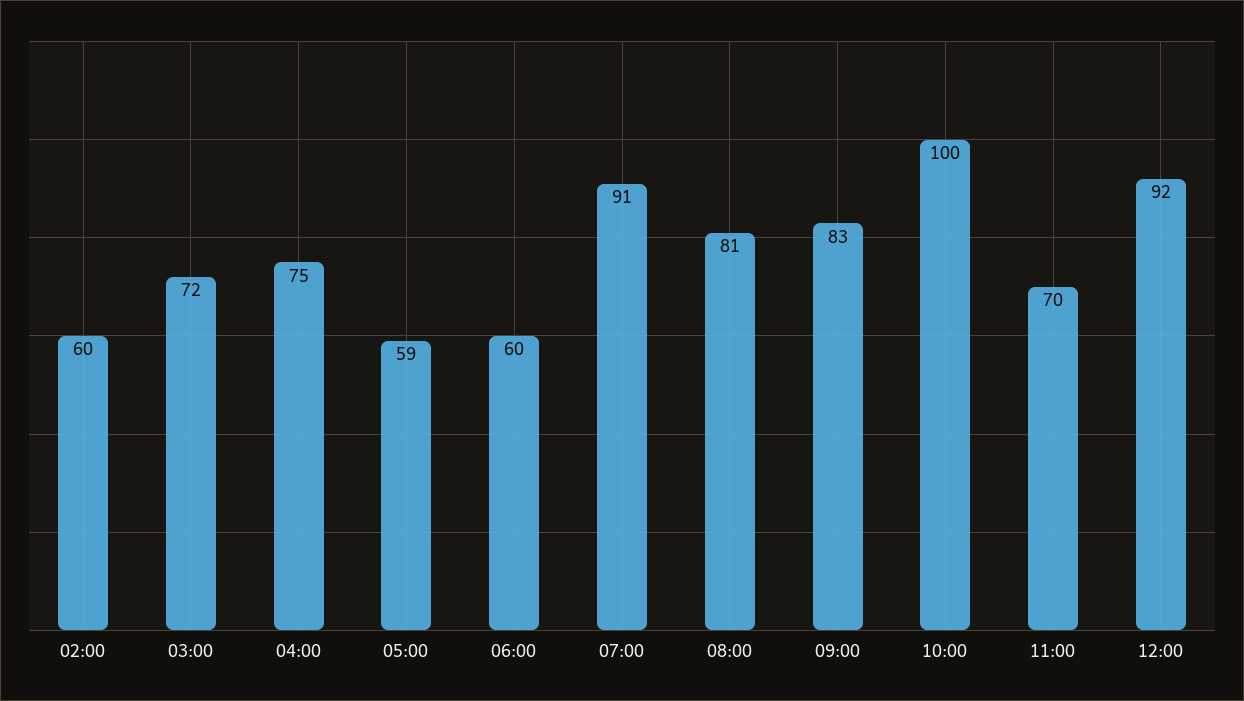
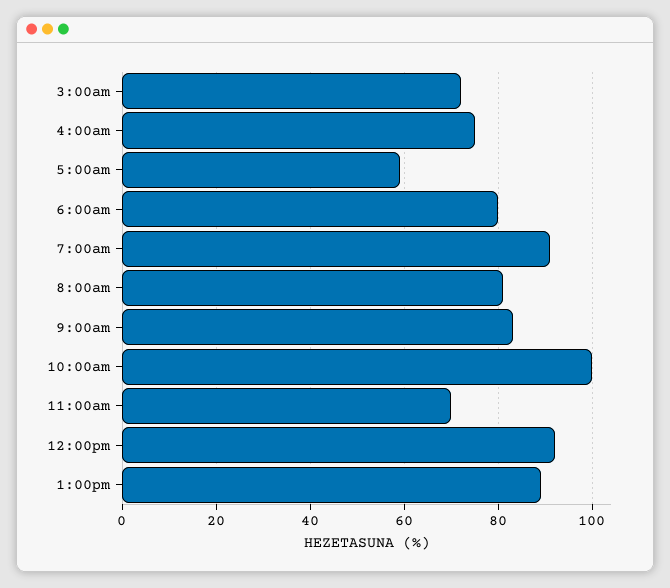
02:00: 60 -> none
06:00: 60 -> 80
1:00pm: none -> 90

